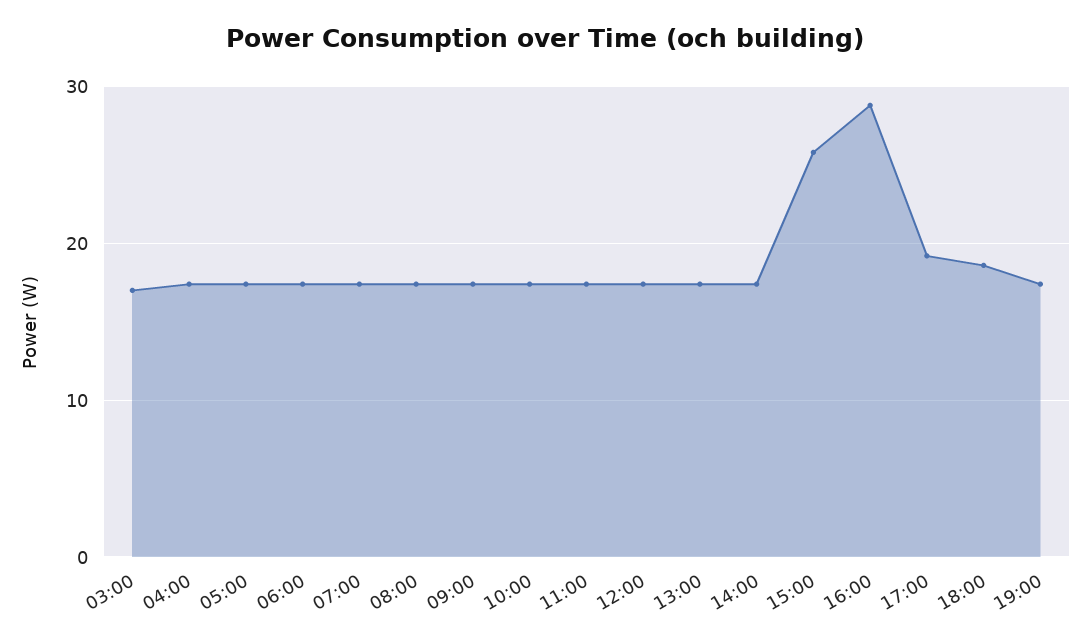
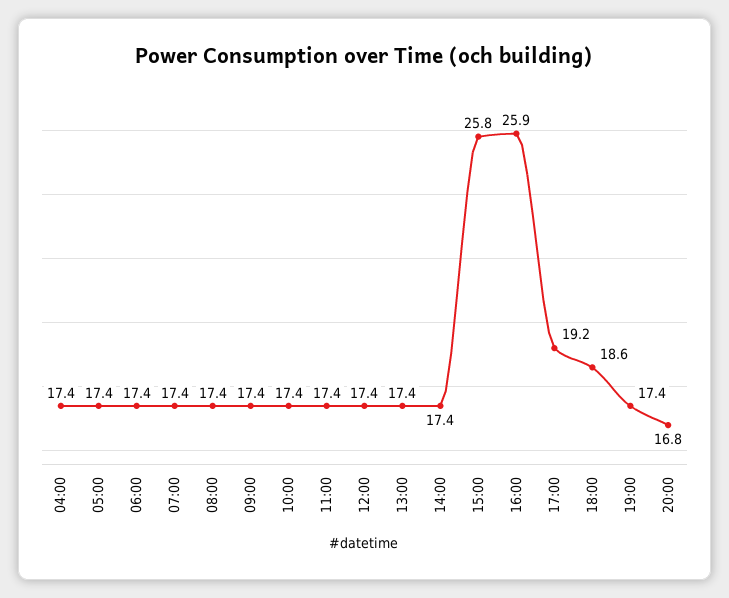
03:00: 17 -> none
16:00: 29 -> 25.9
20:00: none -> 16.8

